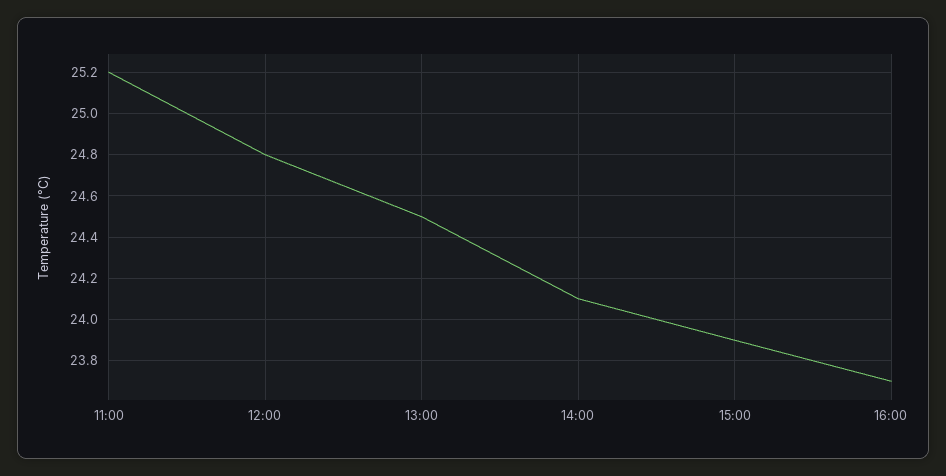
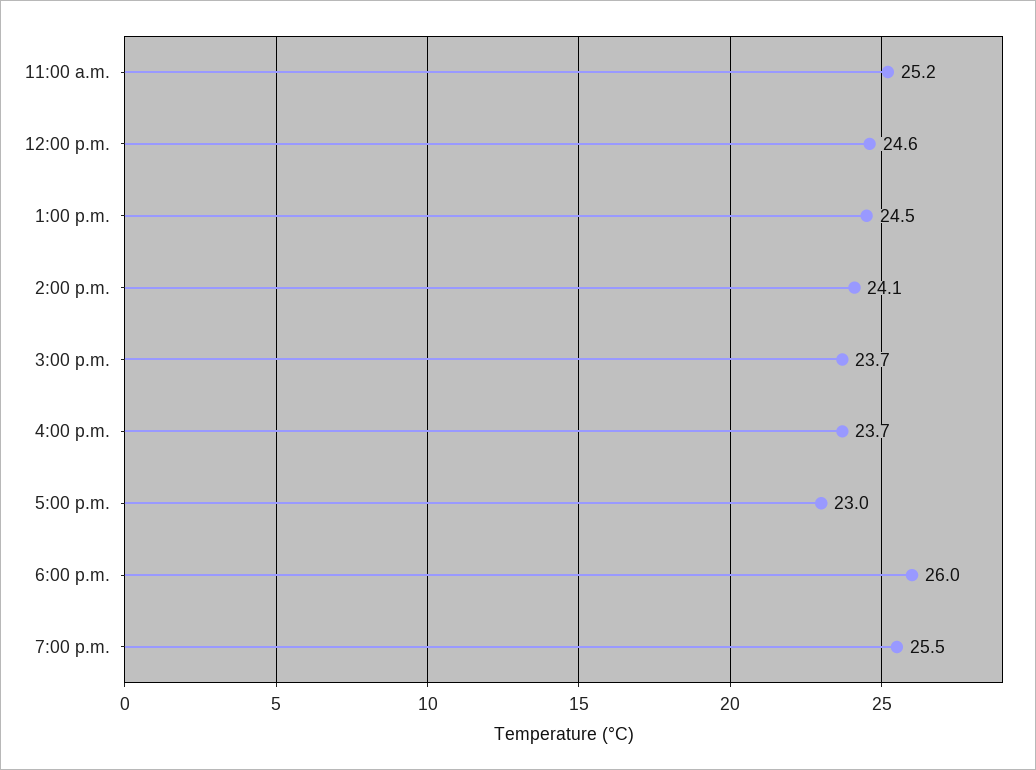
12:00: 24.8 -> 24.6
15:00: 23.9 -> 23.7
5:00 p.m.: none -> 23
6:00 p.m.: none -> 26
7:00 p.m.: none -> 25.5

